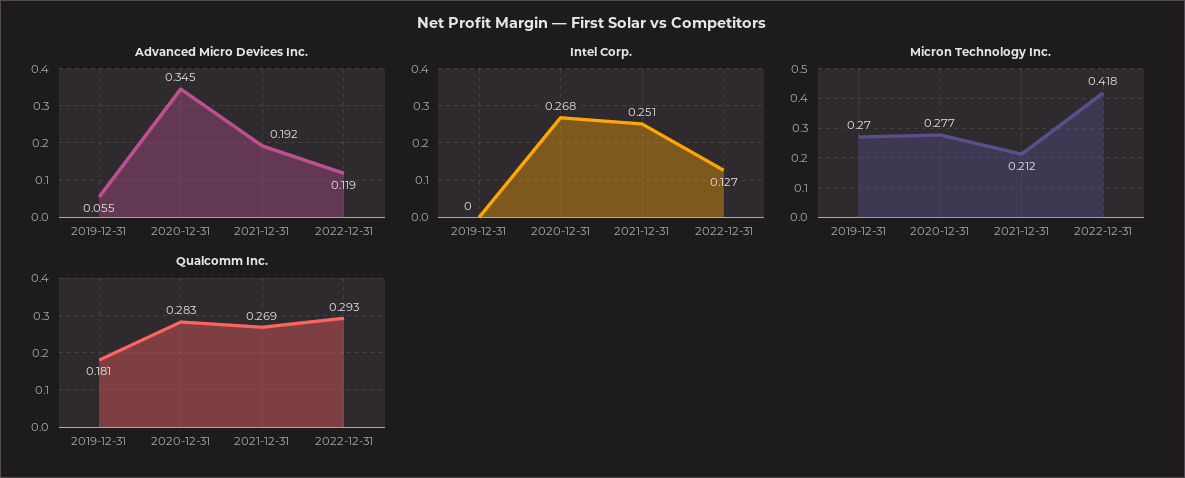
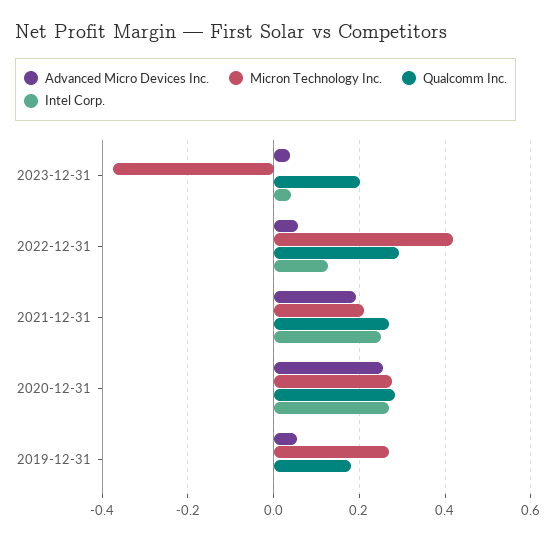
Advanced Micro Devices Inc., 2020-12-31: 0.345 -> 0.26
Advanced Micro Devices Inc., 2022-12-31: 0.119 -> 0.06
Advanced Micro Devices Inc., 2023-12-31: none -> 0.04
Micron Technology Inc., 2023-12-31: none -> -0.38
Qualcomm Inc., 2023-12-31: none -> 0.2
Intel Corp., 2023-12-31: none -> 0.04

